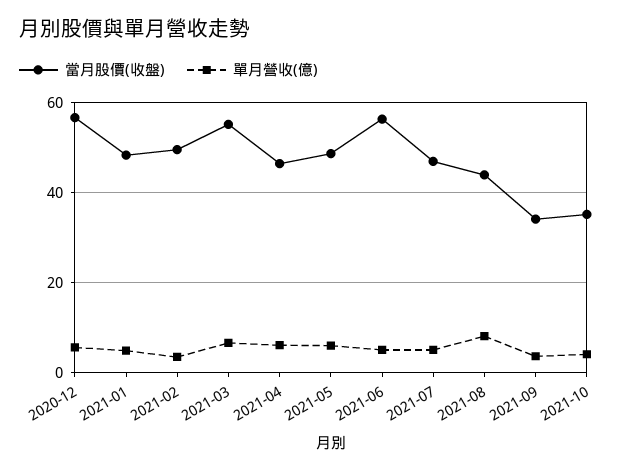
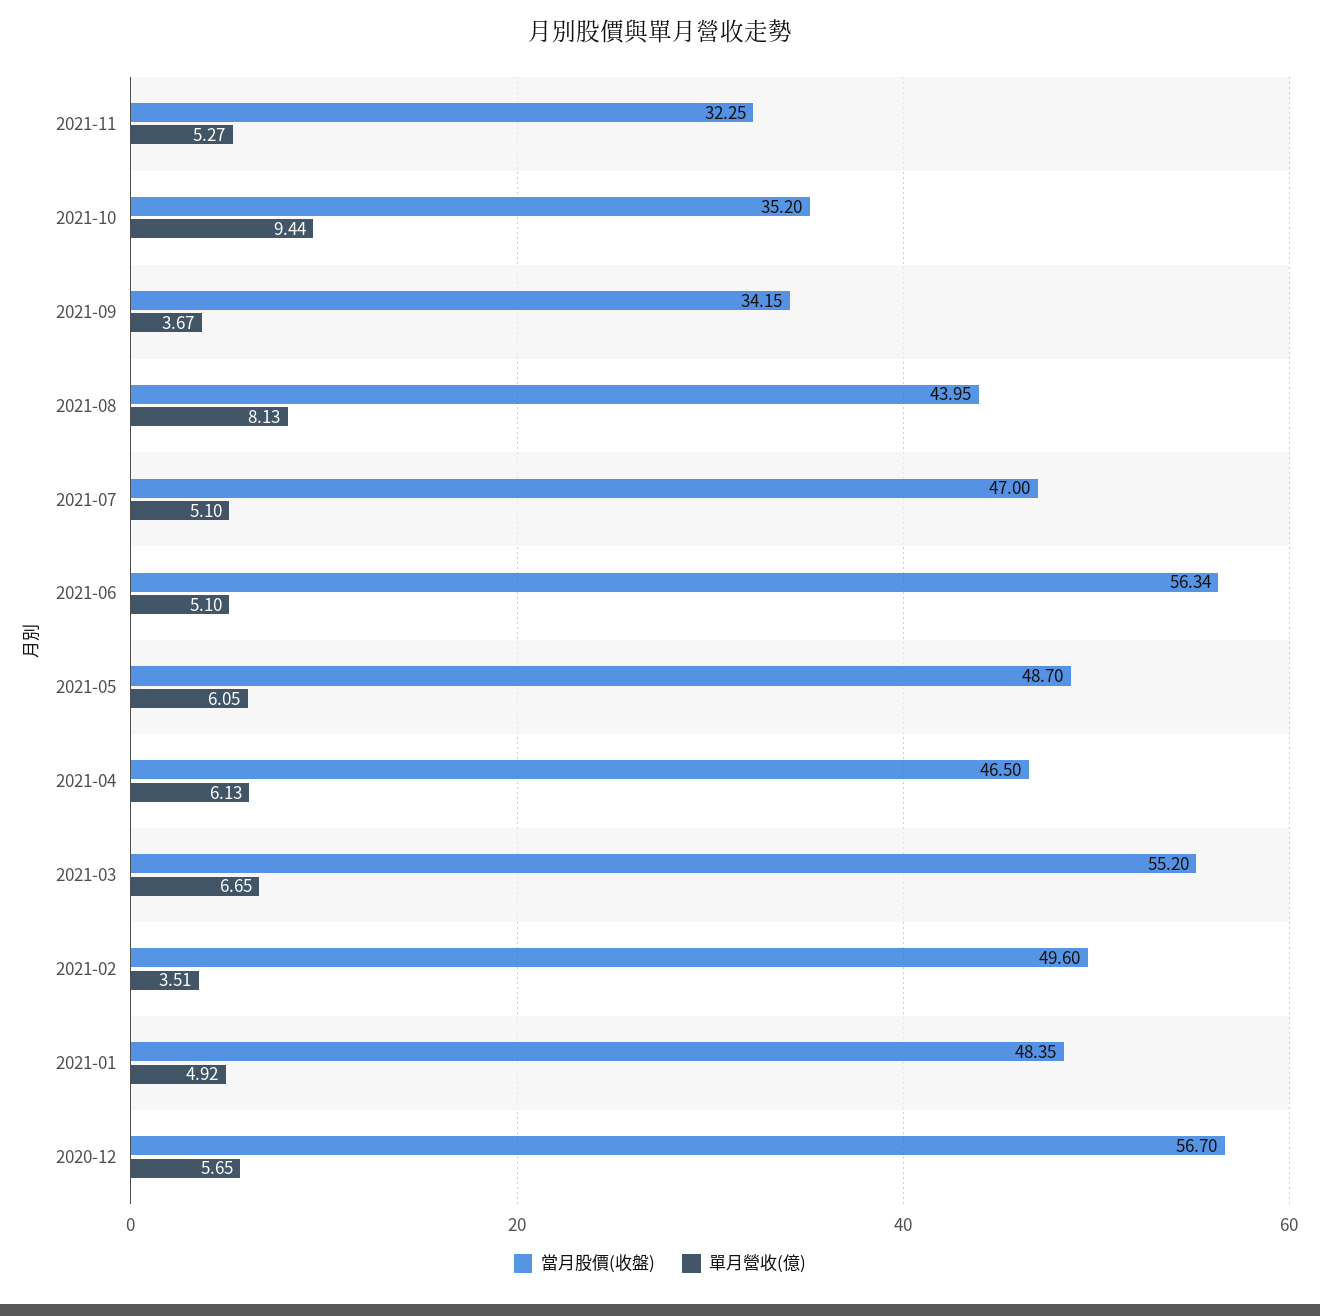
單月營收(億), 2021-10: 4 -> 9.44
當月股價(收盤), 2021-11: none -> 32.25
單月營收(億), 2021-11: none -> 5.27

